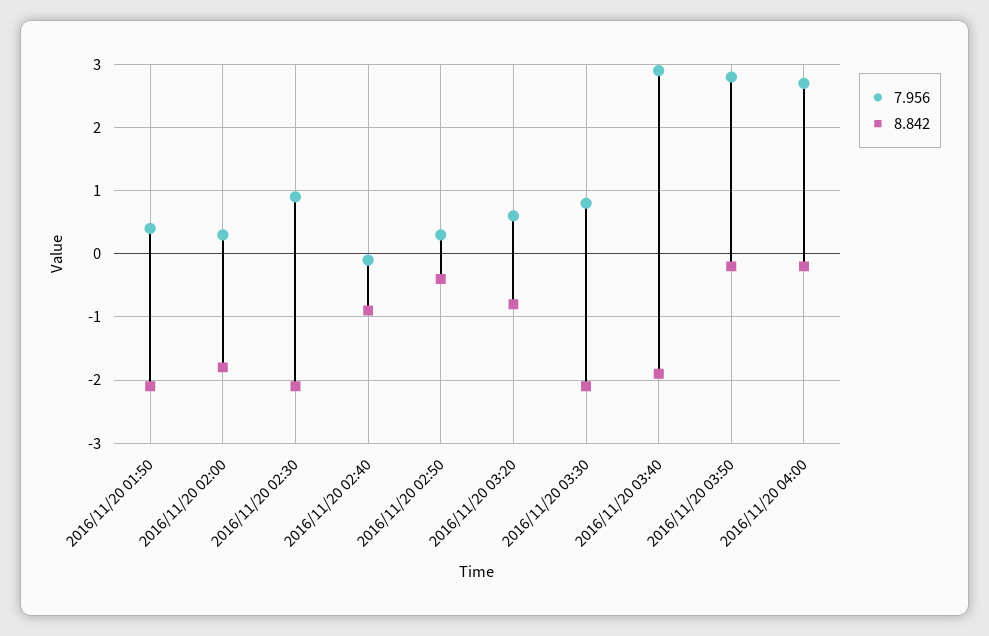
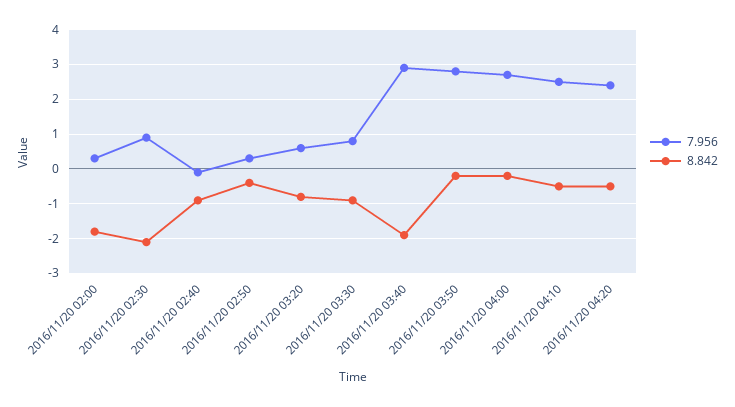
7.956, 2016/11/20 01:50: 0.4 -> none
8.842, 2016/11/20 01:50: -2.1 -> none
8.842, 2016/11/20 03:30: -2.1 -> -1
7.956, 2016/11/20 04:10: none -> 2.5
8.842, 2016/11/20 04:10: none -> -0.5
7.956, 2016/11/20 04:20: none -> 2.5
8.842, 2016/11/20 04:20: none -> -0.5

